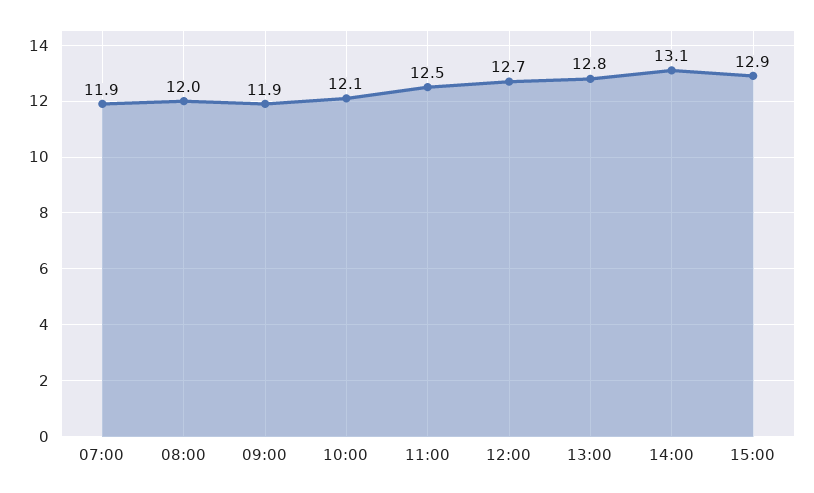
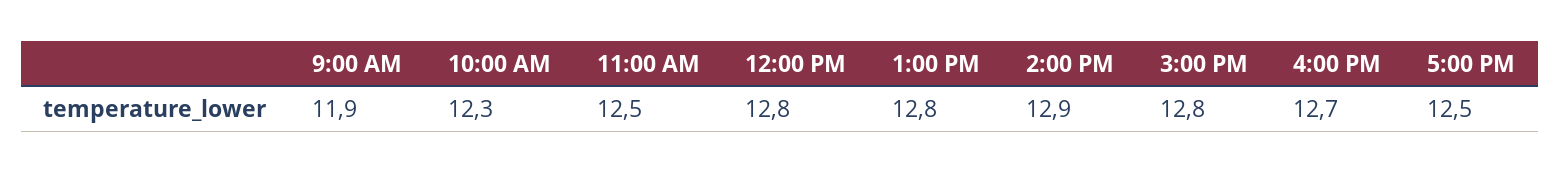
07:00: 11.9 -> none
08:00: 12 -> none
10:00: 12.1 -> 12.3
12:00: 12.7 -> 12.8
14:00: 13.1 -> 12.9
15:00: 12.9 -> 12.8
4:00 PM: none -> 12.7
5:00 PM: none -> 12.5

